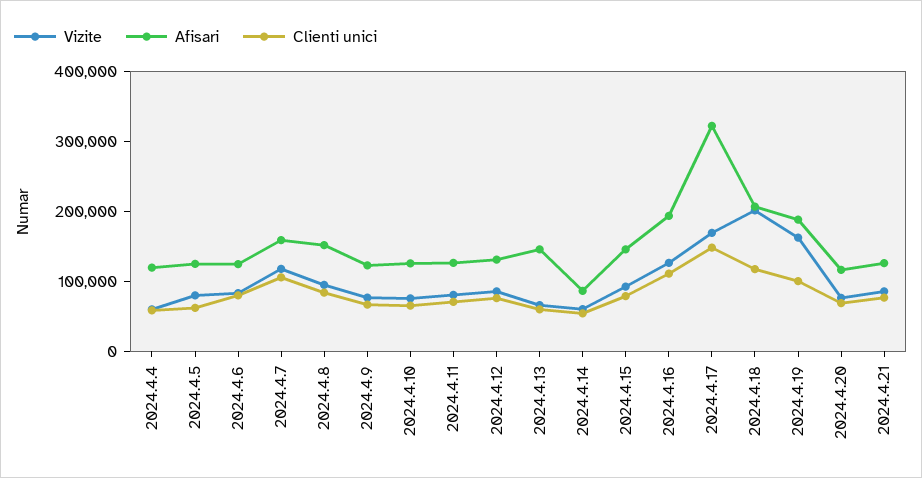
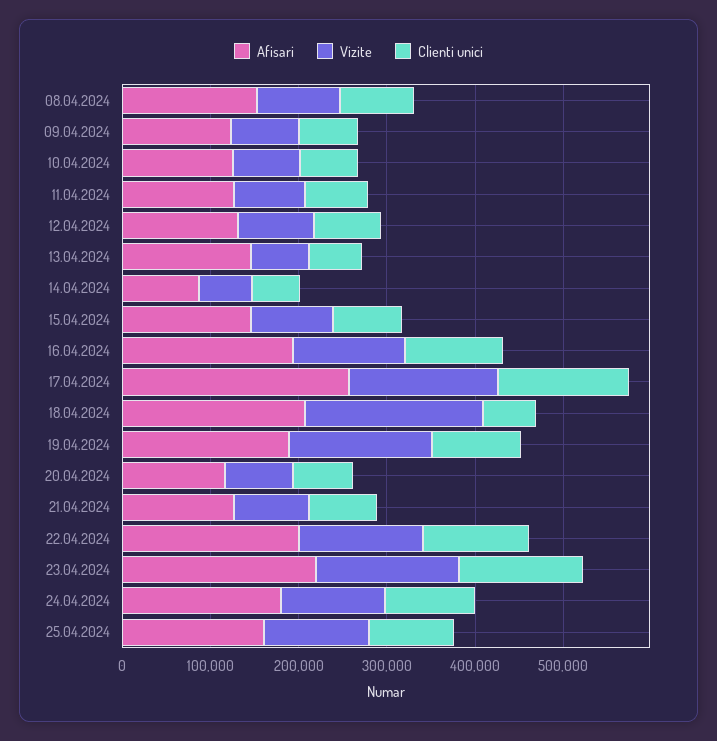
Vizite, 2024.4.4: 60000 -> none
Afisari, 2024.4.4: 120000 -> none
Clienti unici, 2024.4.4: 60000 -> none
Vizite, 2024.4.5: 80000 -> none
Afisari, 2024.4.5: 120000 -> none
Clienti unici, 2024.4.5: 60000 -> none
Vizite, 2024.4.6: 80000 -> none
Afisari, 2024.4.6: 120000 -> none
Clienti unici, 2024.4.6: 80000 -> none
Vizite, 2024.4.7: 120000 -> none
Afisari, 2024.4.7: 160000 -> none
Clienti unici, 2024.4.7: 100000 -> none
Afisari, 2024.4.17: 320000 -> 260000
Clienti unici, 2024.4.18: 120000 -> 60000
Afisari, 22.04.2024: none -> 200000
Vizite, 22.04.2024: none -> 140000
Clienti unici, 22.04.2024: none -> 120000
Afisari, 23.04.2024: none -> 220000
Vizite, 23.04.2024: none -> 160000
Clienti unici, 23.04.2024: none -> 140000
Afisari, 24.04.2024: none -> 180000
Vizite, 24.04.2024: none -> 120000
Clienti unici, 24.04.2024: none -> 100000
Afisari, 25.04.2024: none -> 160000
Vizite, 25.04.2024: none -> 120000
Clienti unici, 25.04.2024: none -> 100000

